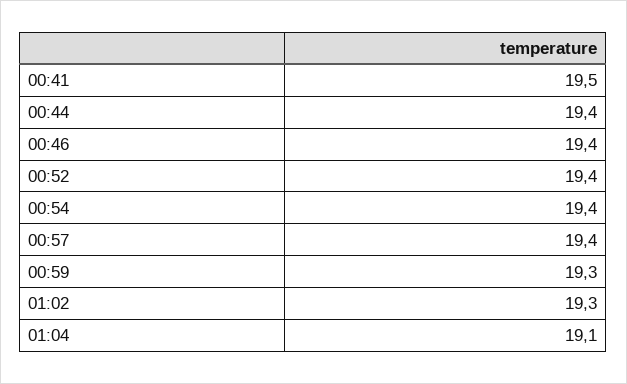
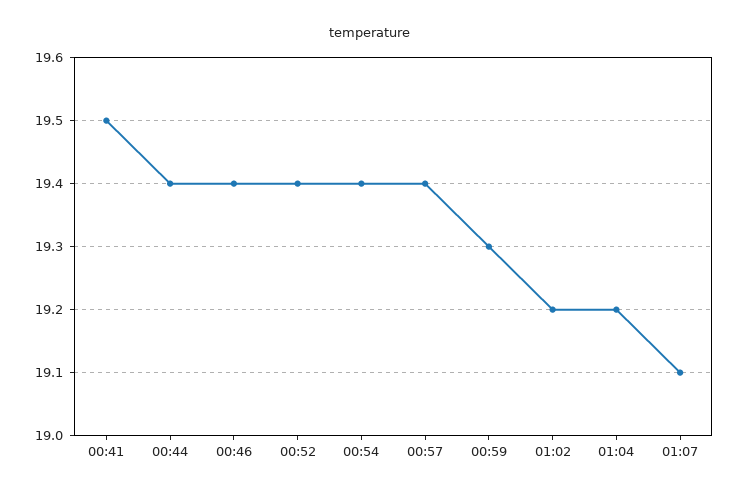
01:02: 19.3 -> 19.2
01:04: 19.1 -> 19.2
01:07: none -> 19.1

